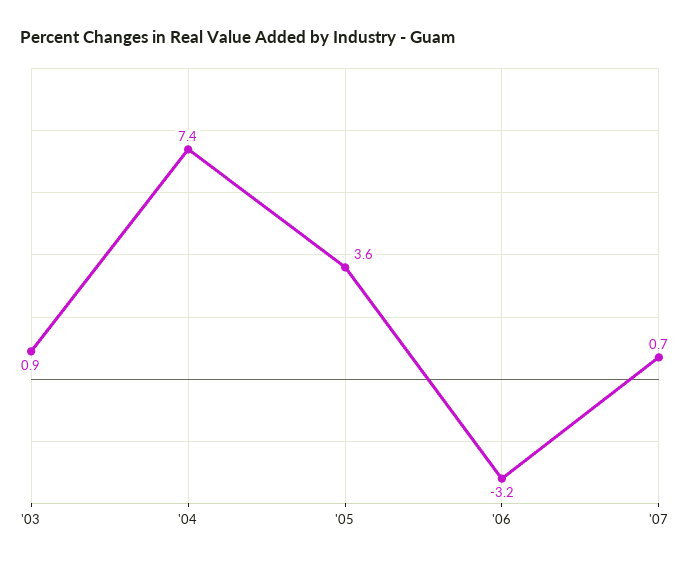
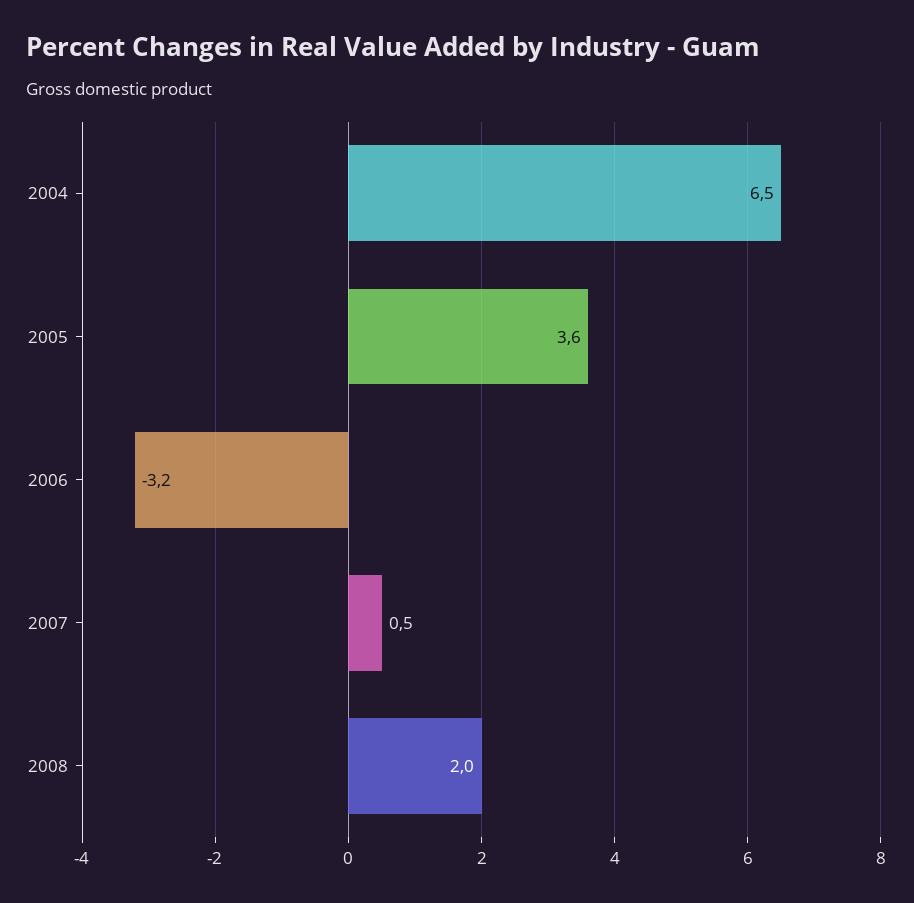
'03: 0.9 -> none
'04: 7.4 -> 6.5
'07: 0.7 -> 0.5
2008: none -> 2

